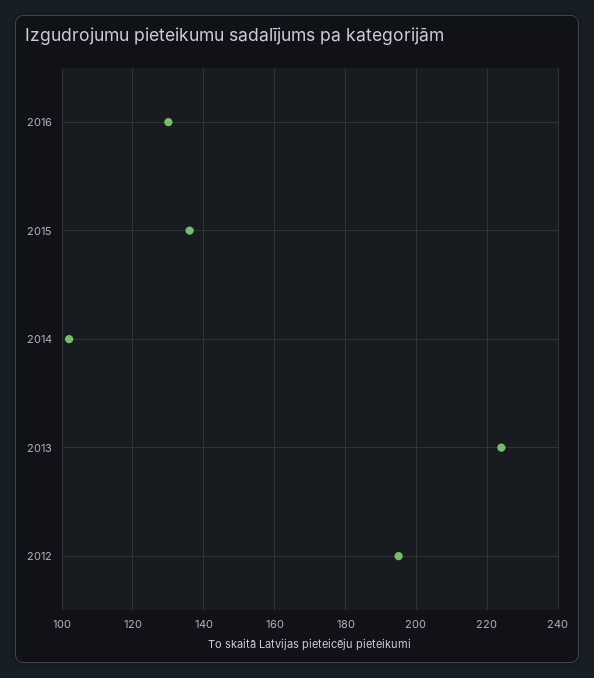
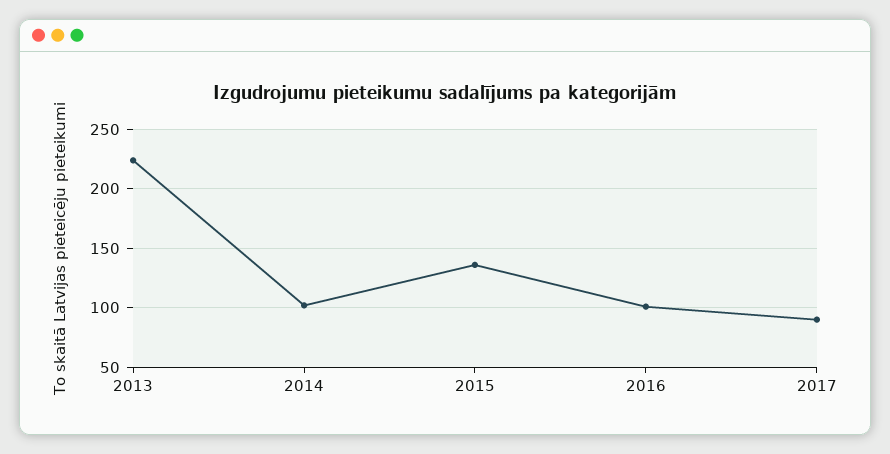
2016: 130 -> 100
2012: 195 -> none
2017: none -> 90

